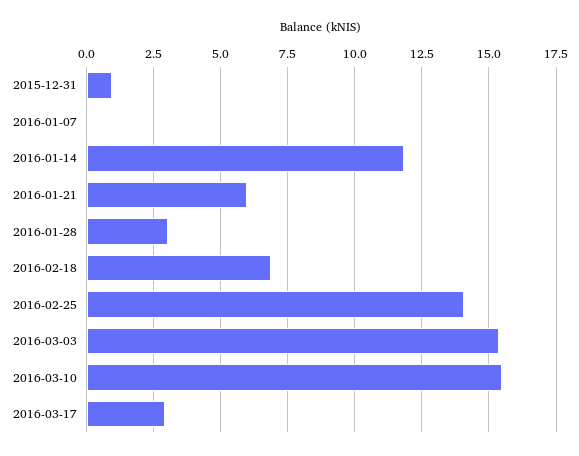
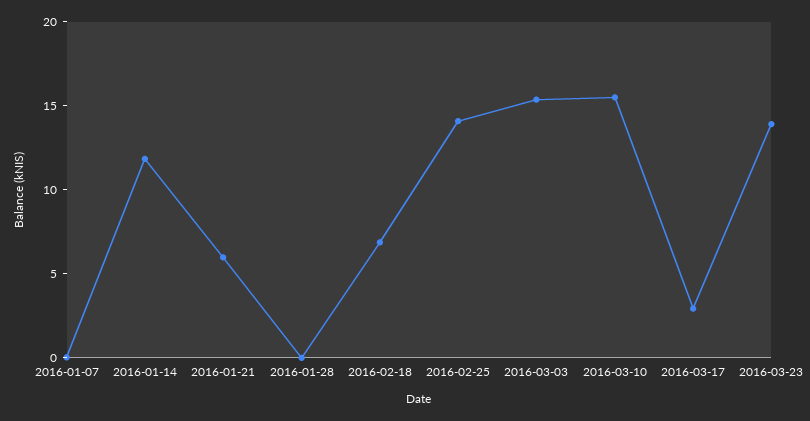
2015-12-31: 1 -> none
2016-01-28: 3 -> 0
2016-03-23: none -> 14

